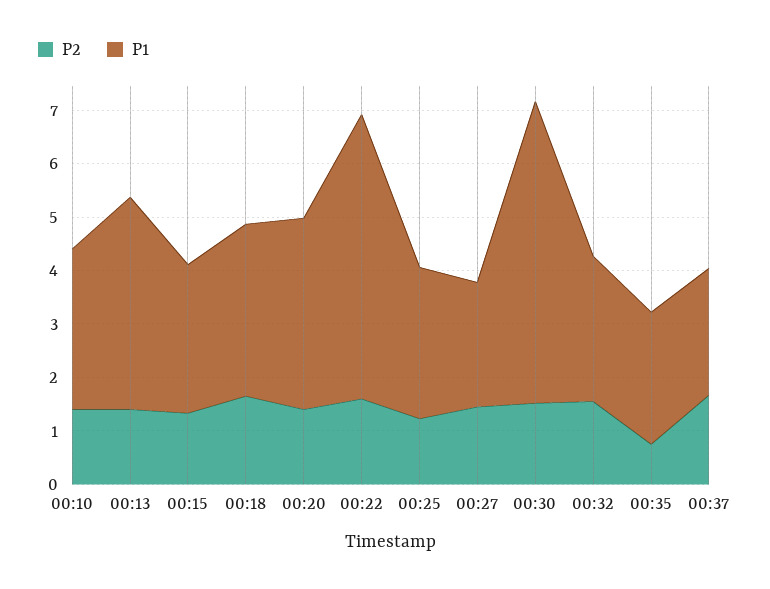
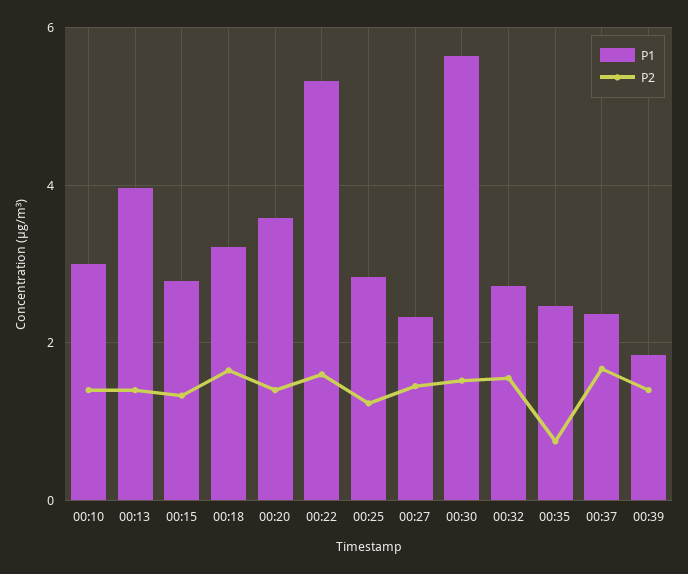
P1, 00:39: none -> 1.8
P2, 00:39: none -> 1.4

